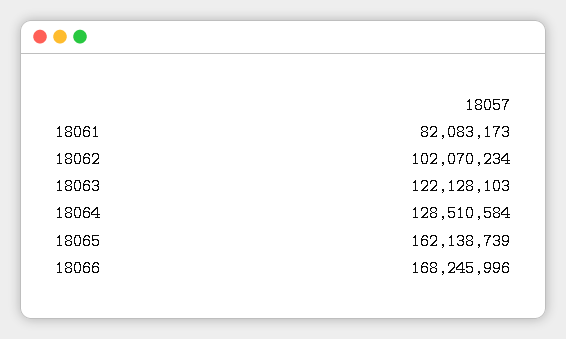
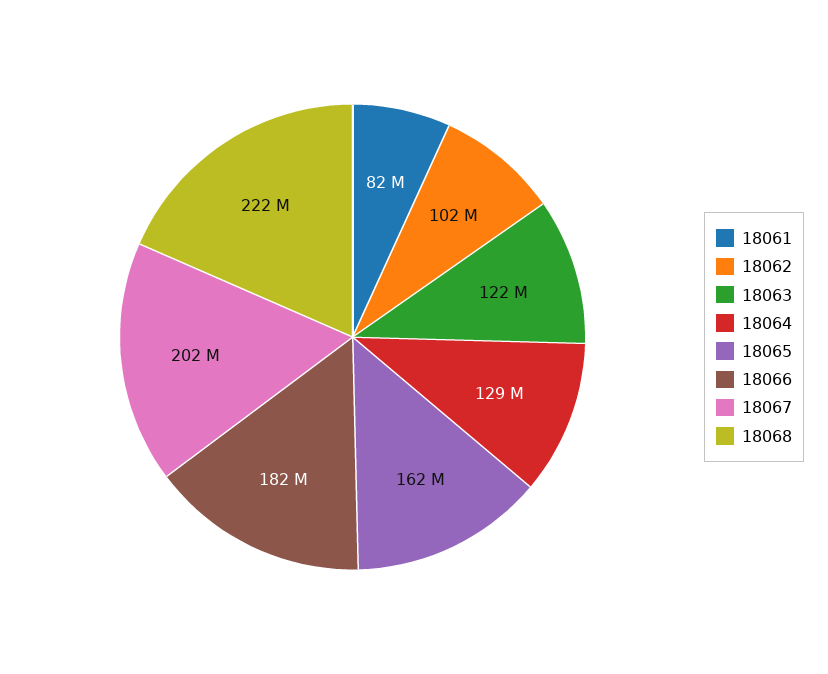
18066: 168245996 -> 182000000
18067: none -> 202000000
18068: none -> 222000000

